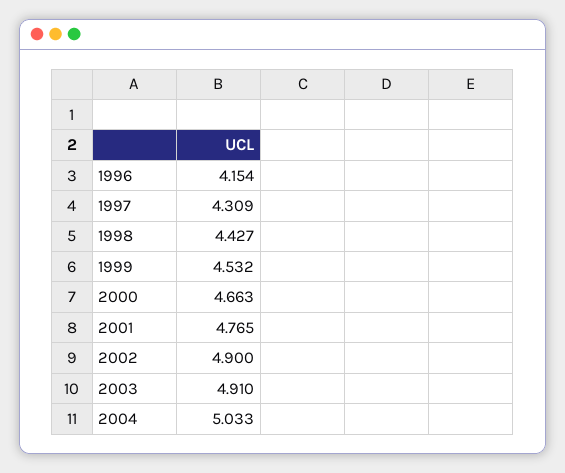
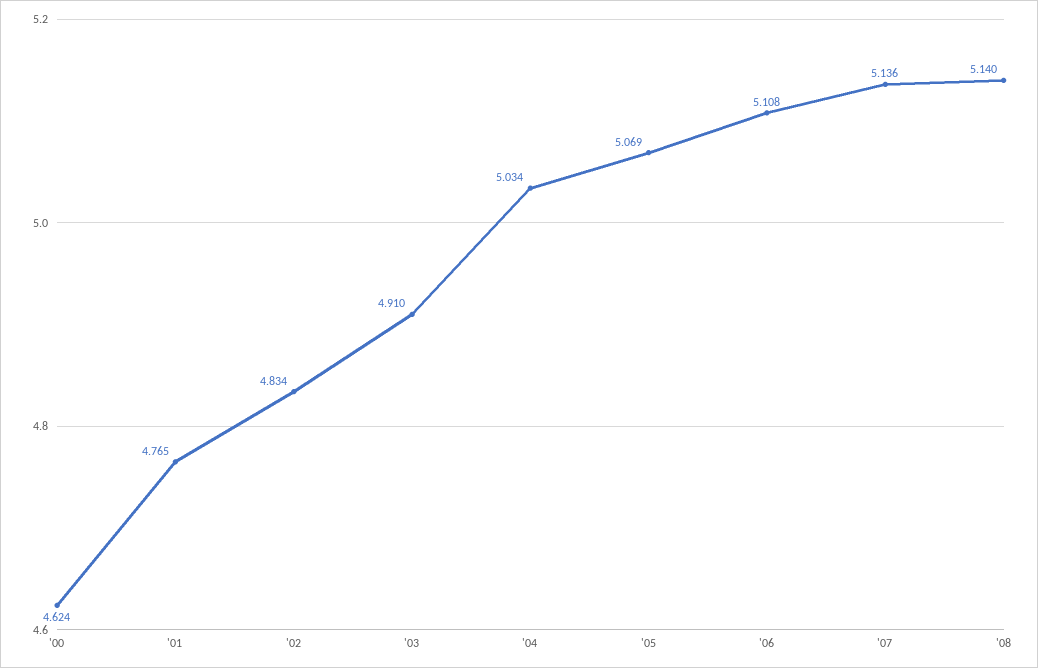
1996: 4.154 -> none
1997: 4.309 -> none
1998: 4.427 -> none
1999: 4.532 -> none
2000: 4.663 -> 4.624
2002: 4.9 -> 4.834
2004: 5.033 -> 5.034
'05: none -> 5.069
'06: none -> 5.108
'07: none -> 5.136
'08: none -> 5.14

